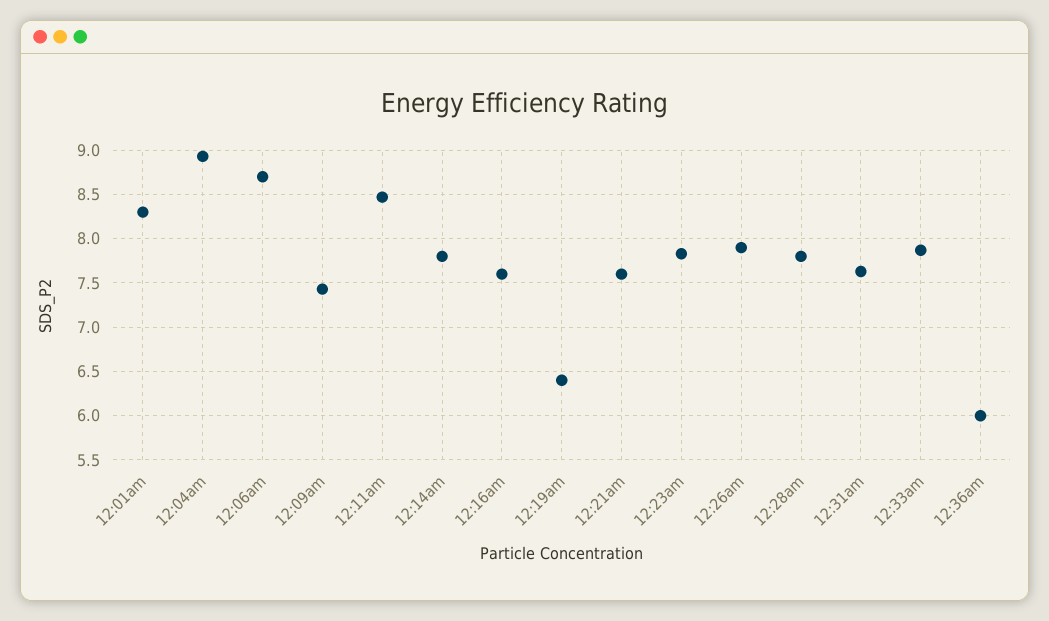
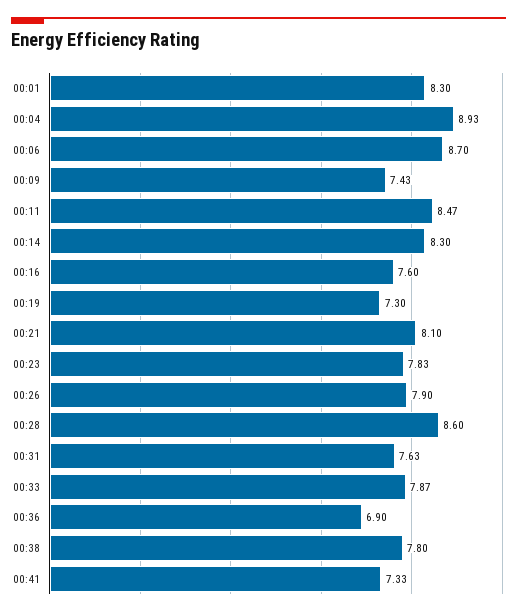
12:14am: 7.8 -> 8.3
12:19am: 6.4 -> 7.3
12:21am: 7.6 -> 8.1
12:28am: 7.8 -> 8.6
12:36am: 6 -> 6.9
00:38: none -> 7.8
00:41: none -> 7.33

